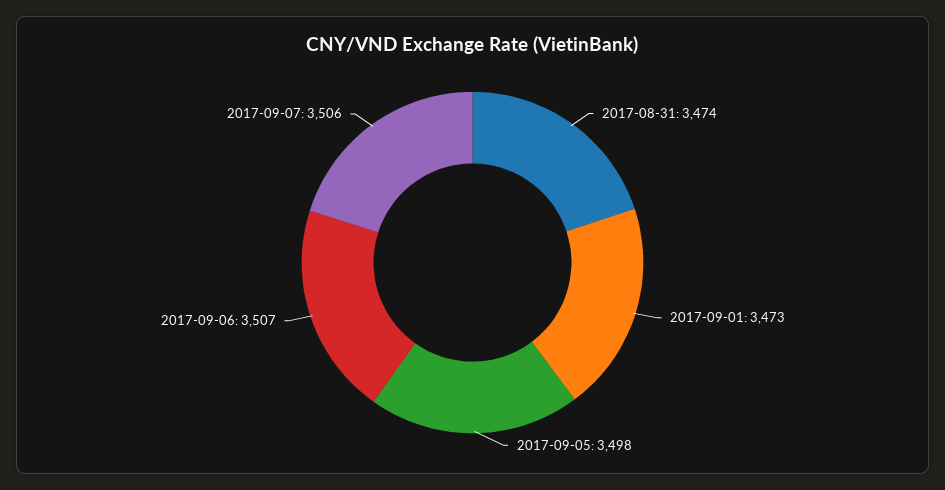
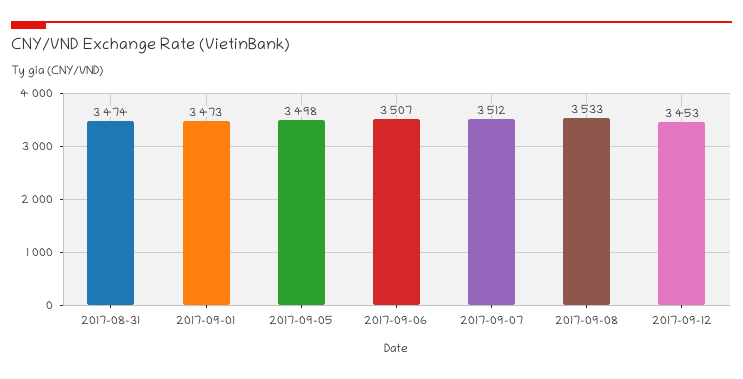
2017-09-07: 3506 -> 3512
2017-09-08: none -> 3533
2017-09-12: none -> 3453

